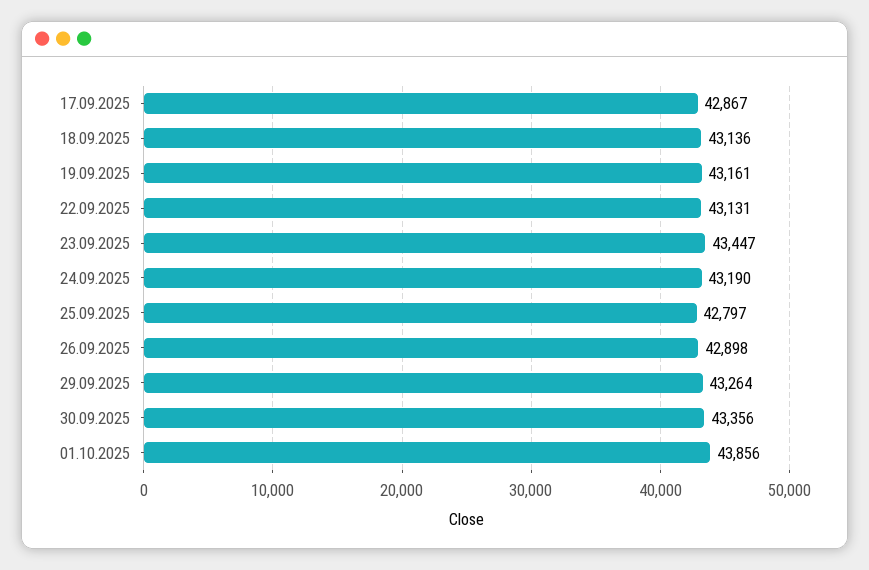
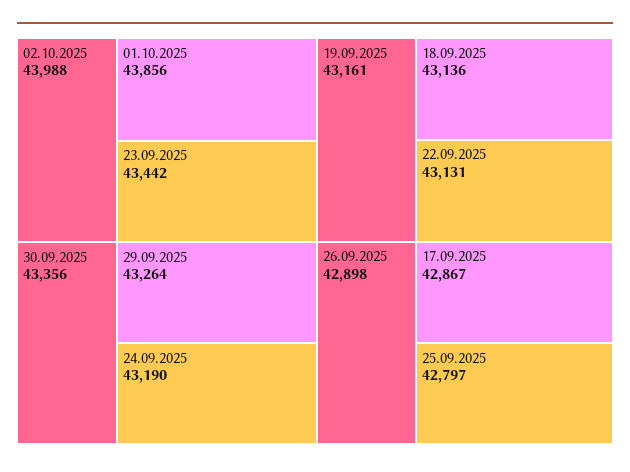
23.09.2025: 43447 -> 43442
02.10.2025: none -> 43988

